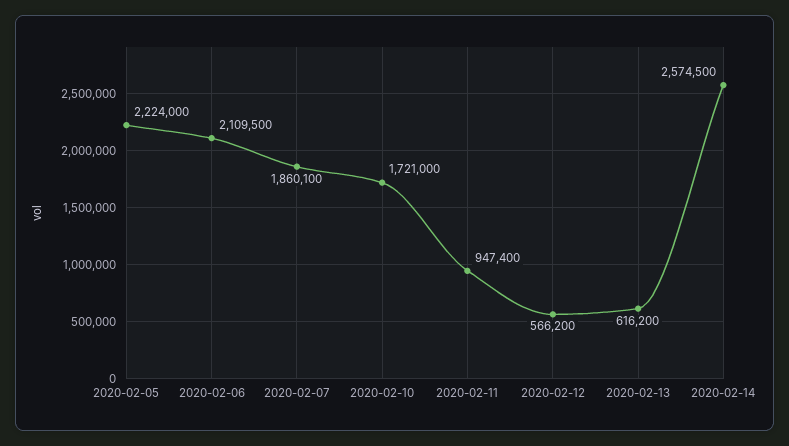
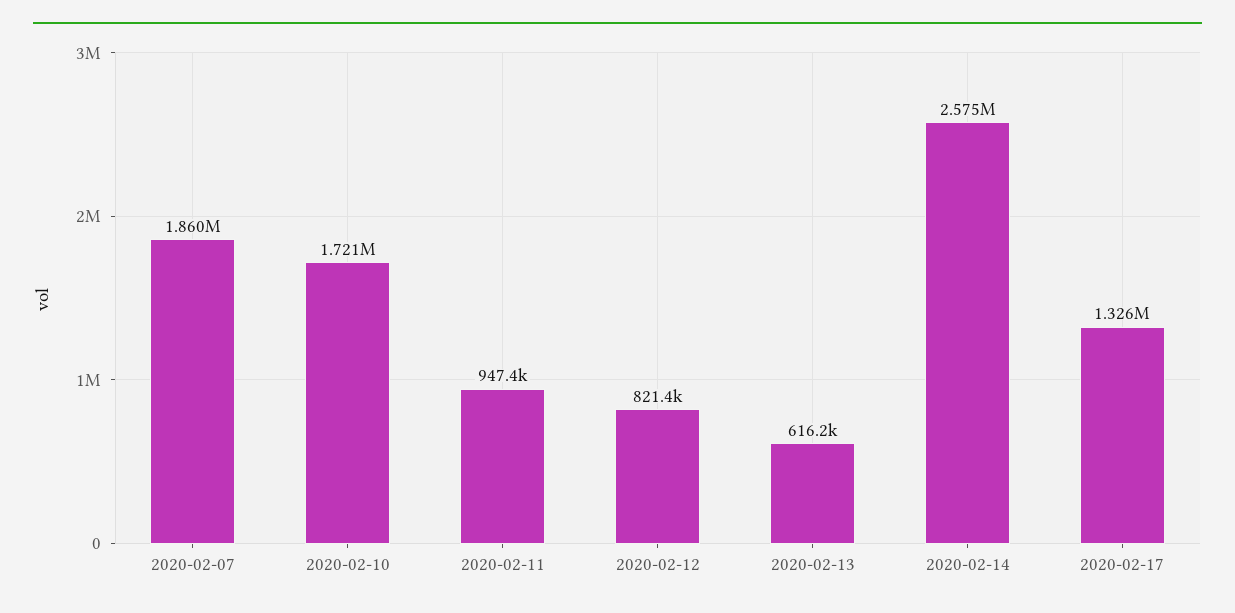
2020-02-05: 2224000 -> none
2020-02-06: 2109500 -> none
2020-02-12: 566200 -> 821400
2020-02-17: none -> 1326000

